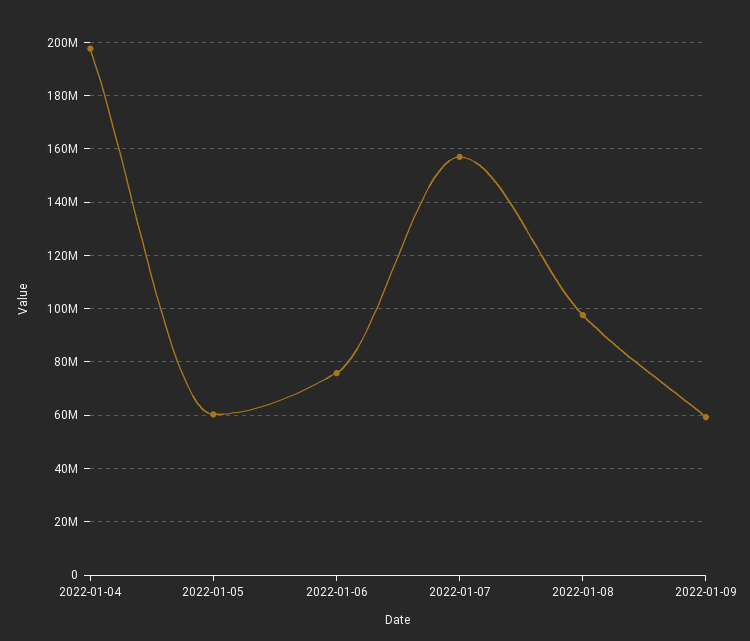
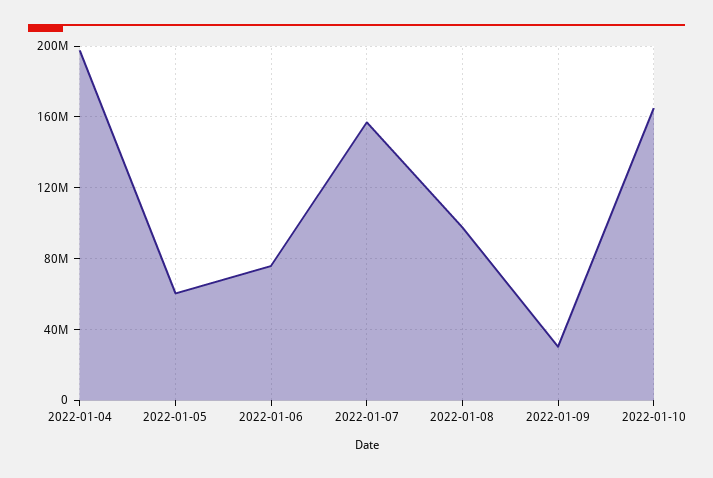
2022-01-09: 60000000 -> 30000000
2022-01-10: none -> 165000000

